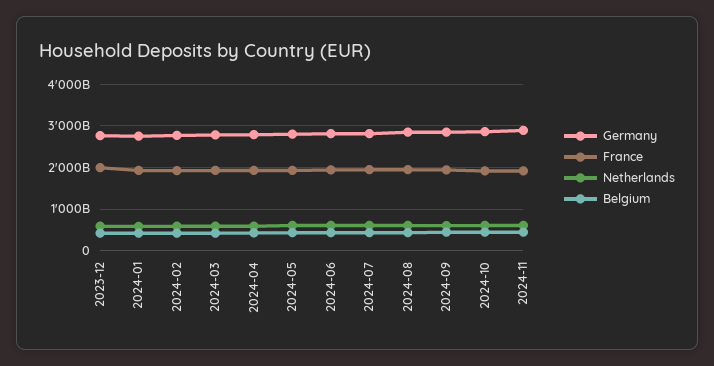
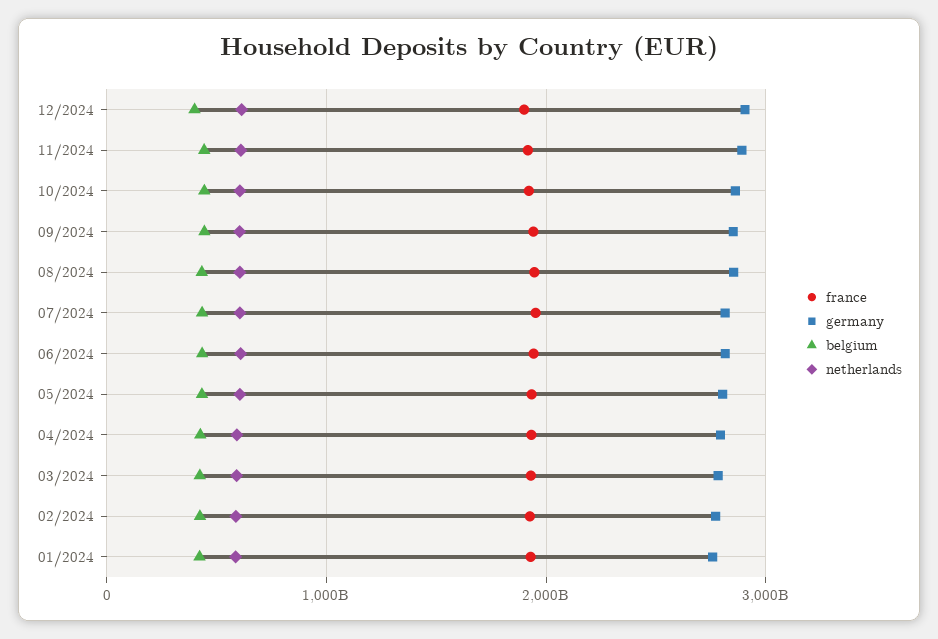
Germany, 2023-12: 2800000000000 -> none
France, 2023-12: 2000000000000 -> none
Netherlands, 2023-12: 600000000000 -> none
Belgium, 2023-12: 400000000000 -> none
France, 12/2024: none -> 1900000000000
Germany, 12/2024: none -> 2900000000000
Belgium, 12/2024: none -> 400000000000
Netherlands, 12/2024: none -> 600000000000

